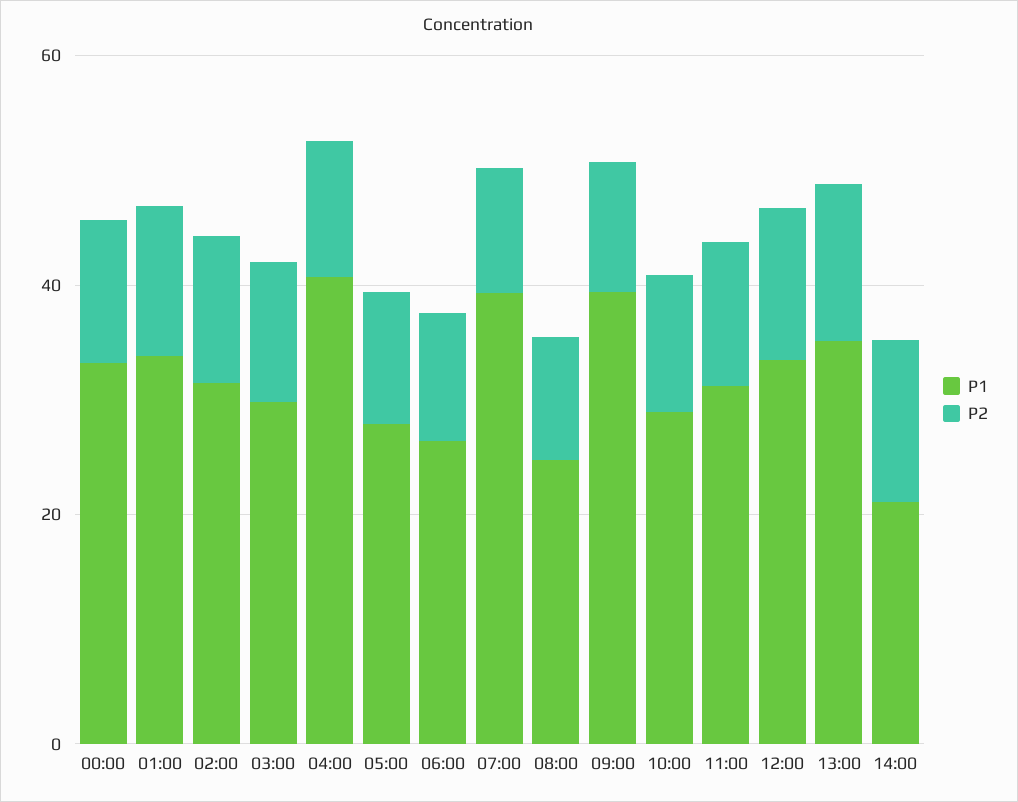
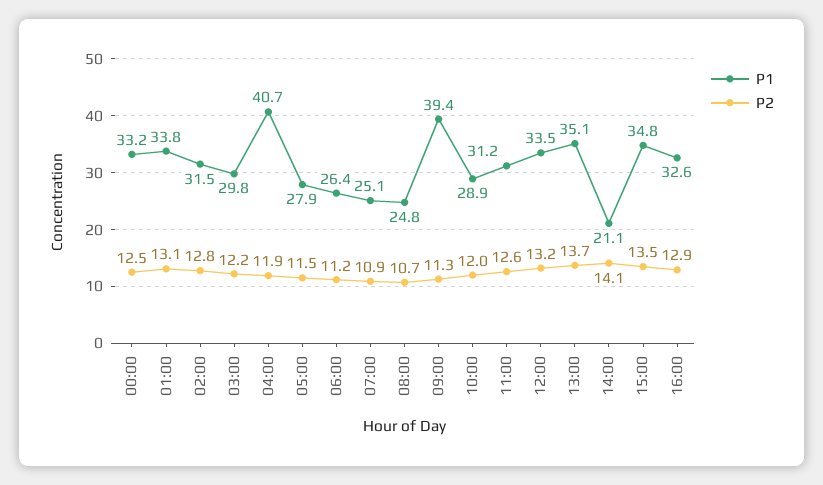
P1, 07:00: 40 -> 25.1
P1, 15:00: none -> 34.8
P2, 15:00: none -> 13.5
P1, 16:00: none -> 32.6
P2, 16:00: none -> 12.9

